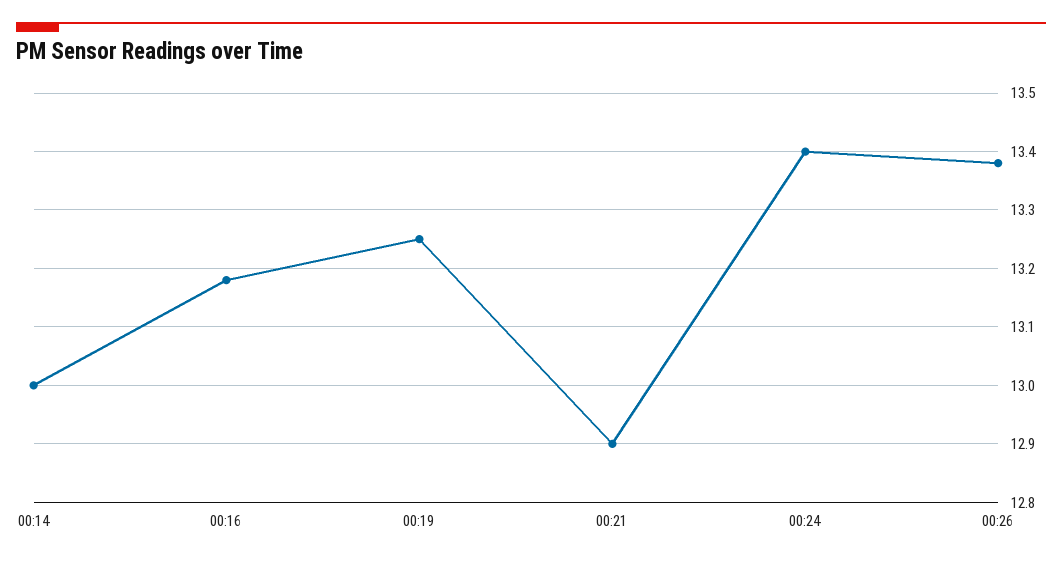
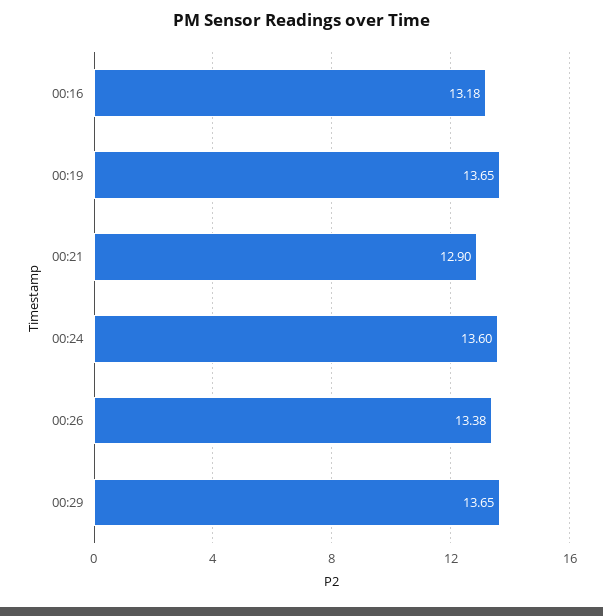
00:14: 13 -> none
00:19: 13.25 -> 13.65
00:24: 13.4 -> 13.6
00:29: none -> 13.65

